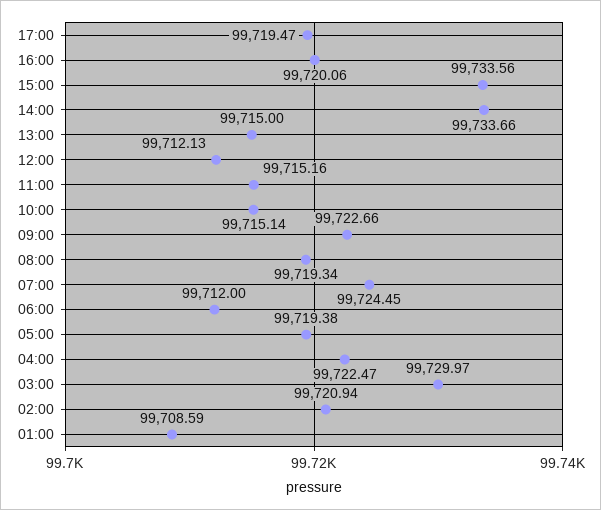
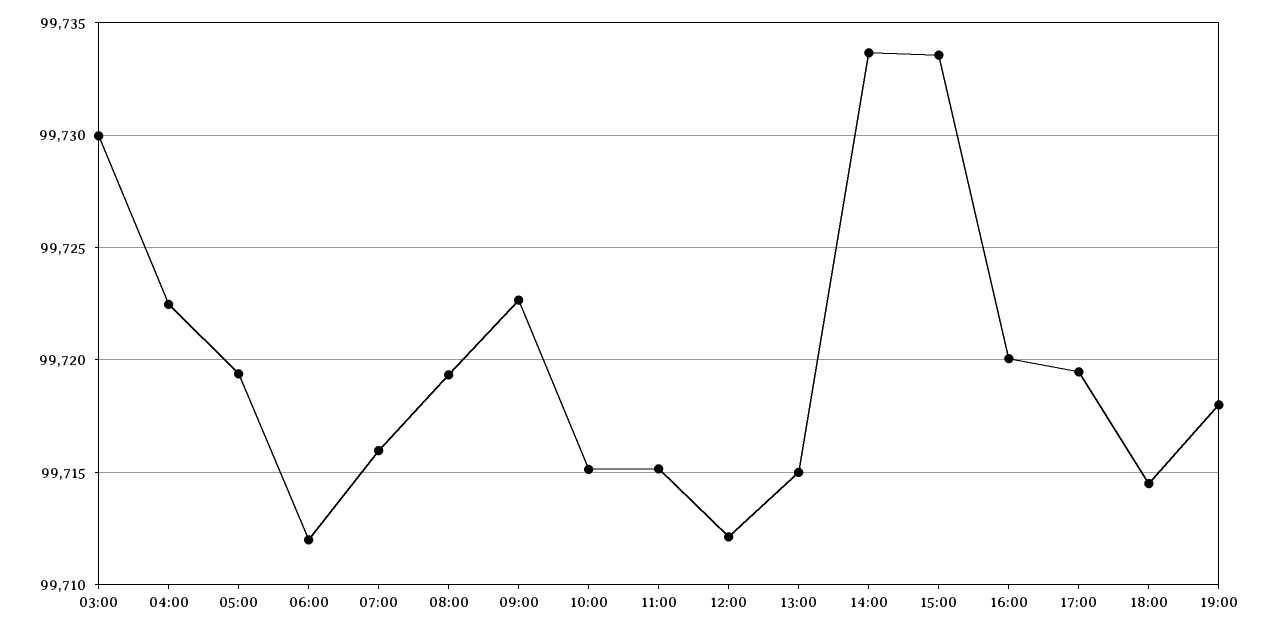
07:00: 99724.45 -> 99716
02:00: 99720.94 -> none
01:00: 99708.59 -> none
18:00: none -> 99714.5
19:00: none -> 99718

